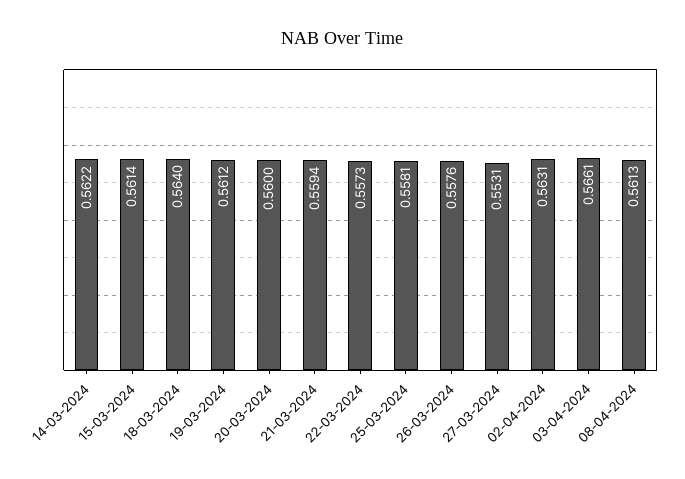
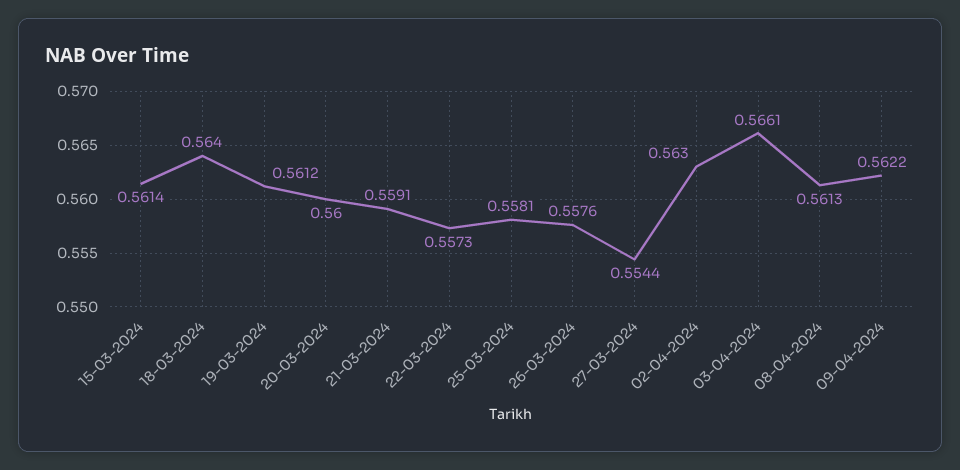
14-03-2024: 0.5622 -> none
21-03-2024: 0.5594 -> 0.5591
27-03-2024: 0.5531 -> 0.5544
02-04-2024: 0.5631 -> 0.563
09-04-2024: none -> 0.5622

